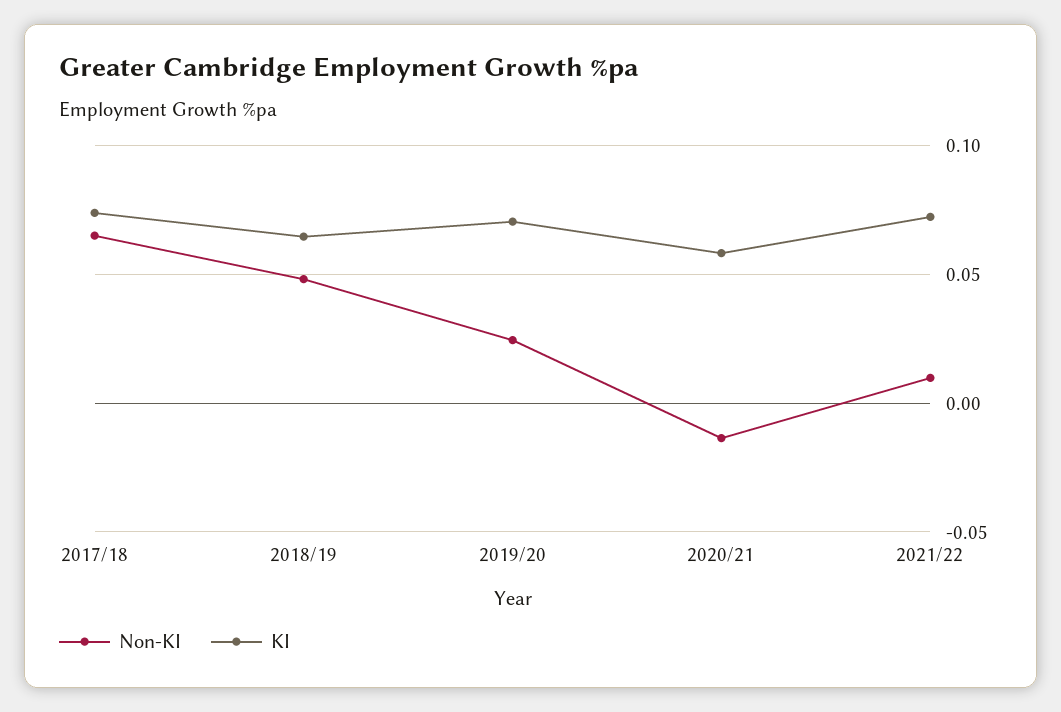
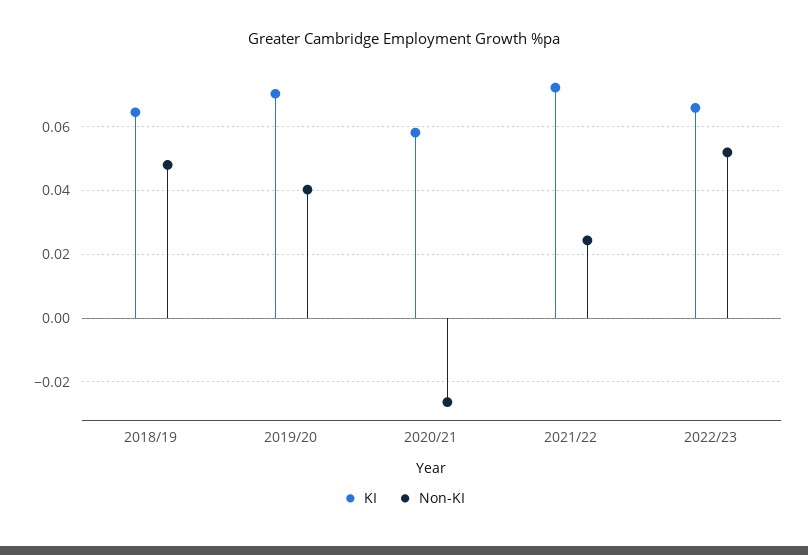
Non-KI, 2017/18: 0.065 -> none
KI, 2017/18: 0.075 -> none
Non-KI, 2019/20: 0.025 -> 0.04
Non-KI, 2020/21: -0.015 -> -0.026
Non-KI, 2021/22: 0.01 -> 0.024
KI, 2022/23: none -> 0.066
Non-KI, 2022/23: none -> 0.052

